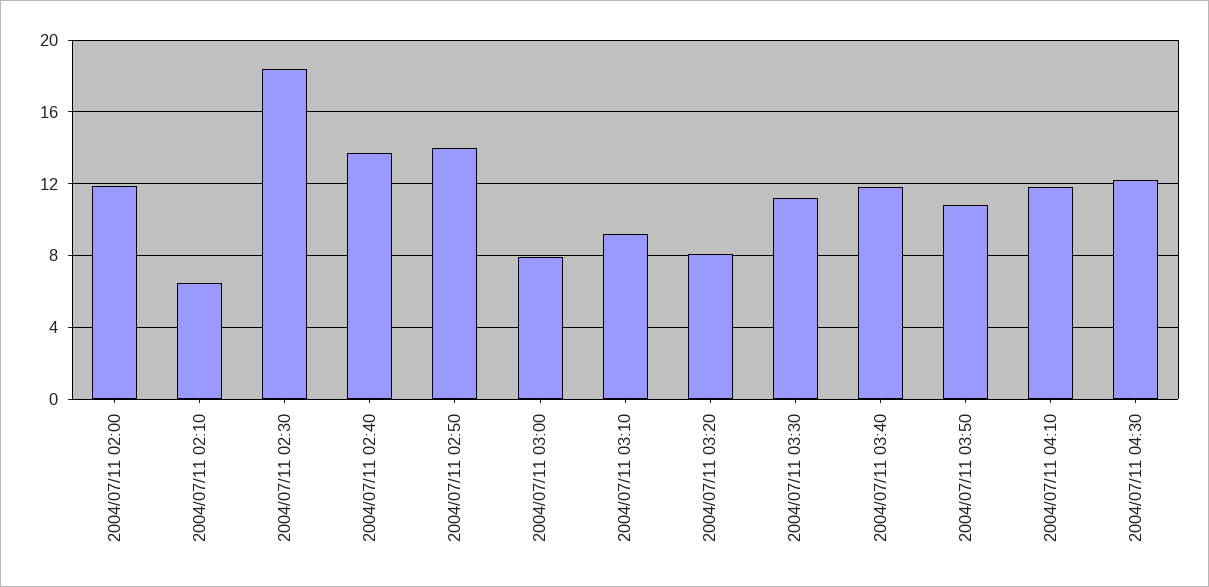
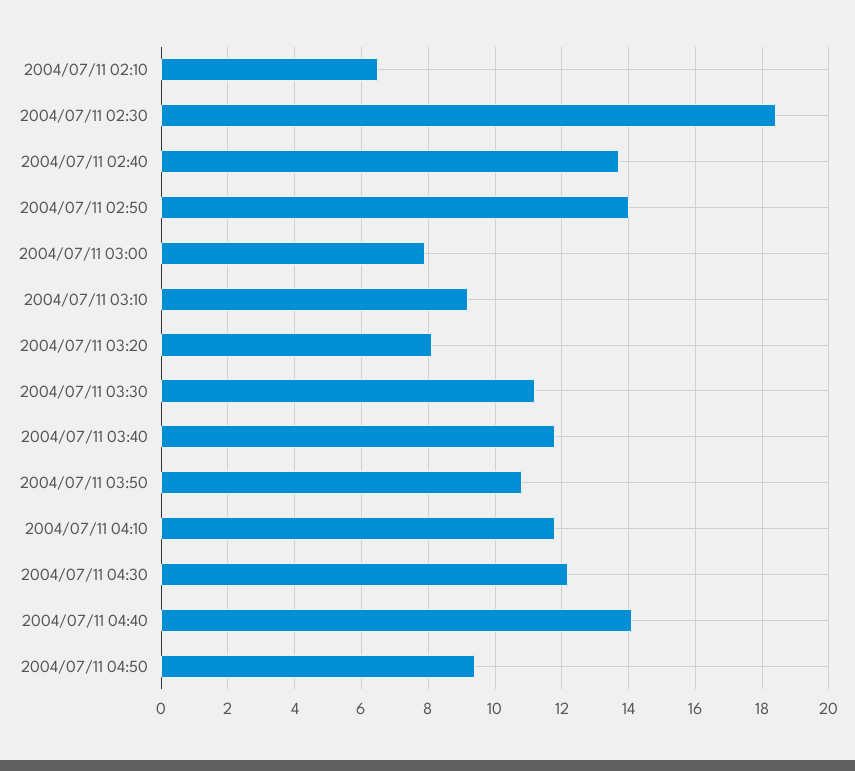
2004/07/11 02:00: 12 -> none
2004/07/11 04:40: none -> 14
2004/07/11 04:50: none -> 9.5

